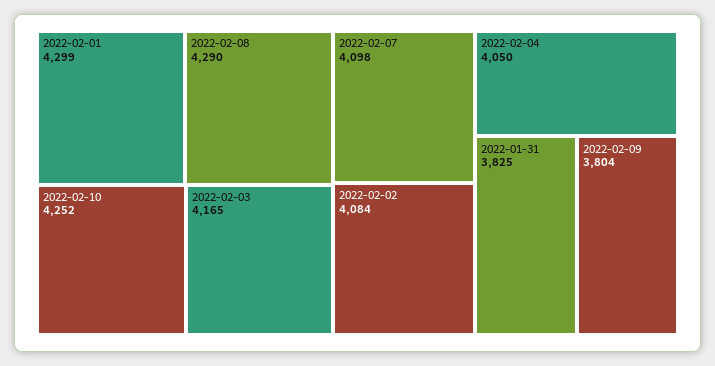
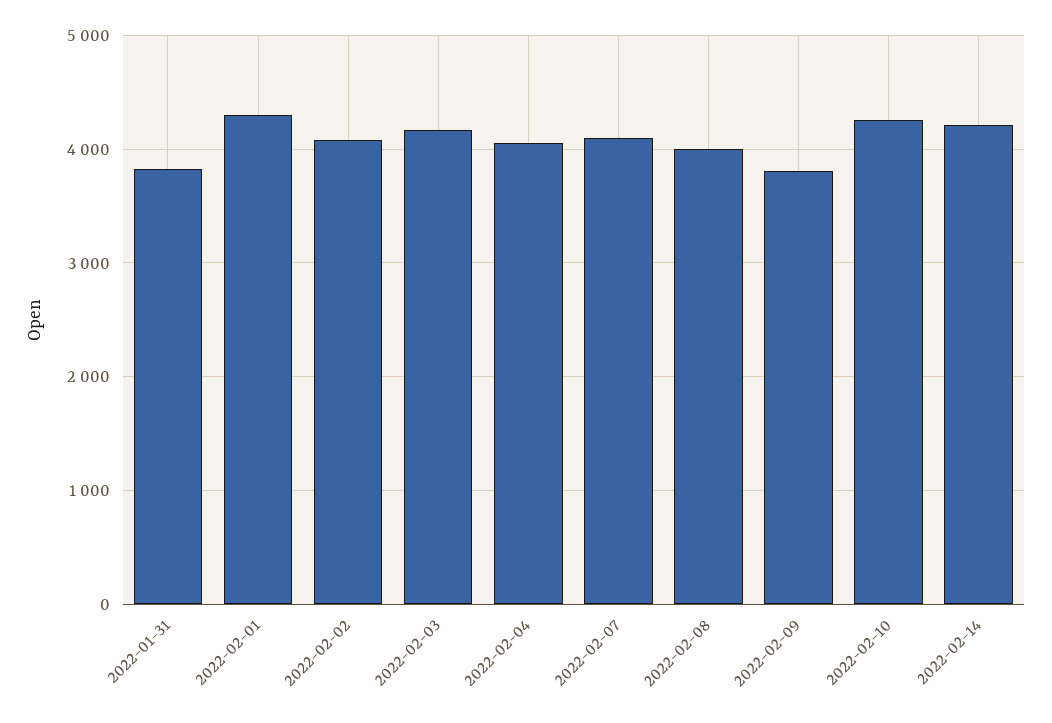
2022-02-08: 4290 -> 4000
2022-02-14: none -> 4200

